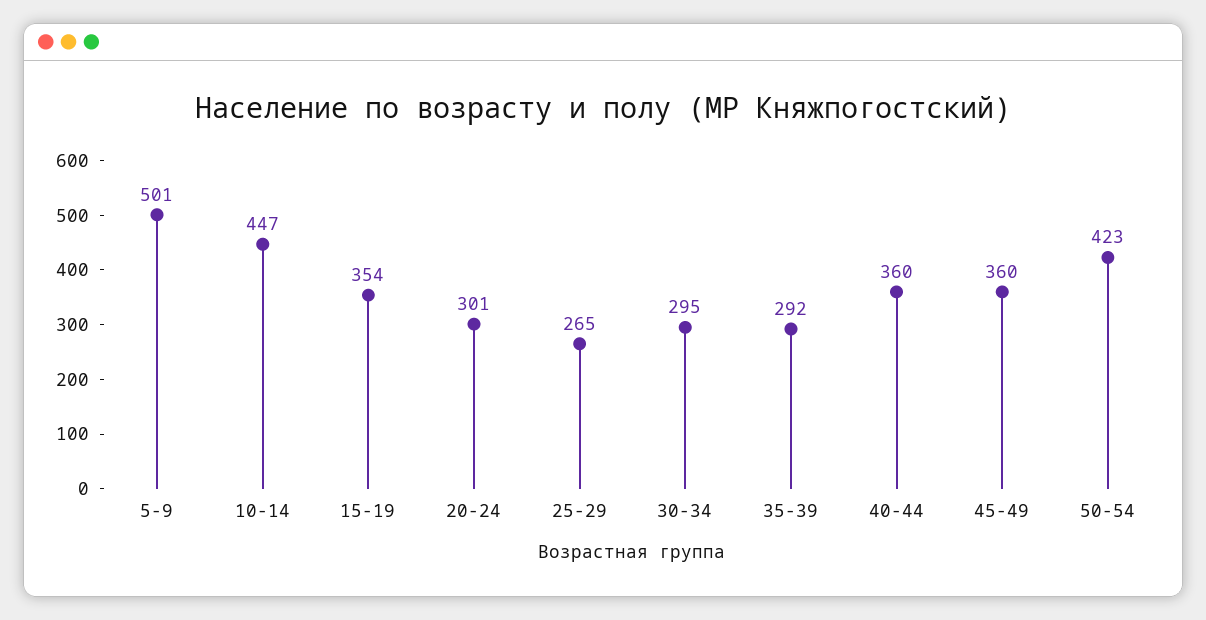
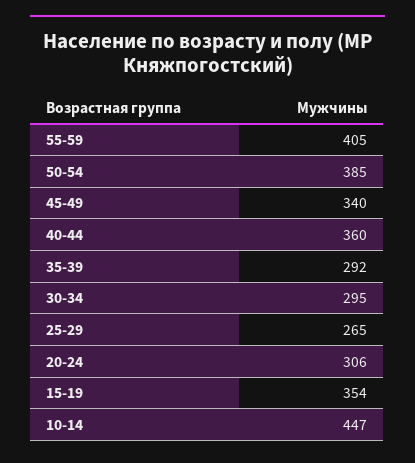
5-9: 501 -> none
20-24: 301 -> 306
45-49: 360 -> 340
50-54: 423 -> 385
55-59: none -> 405

